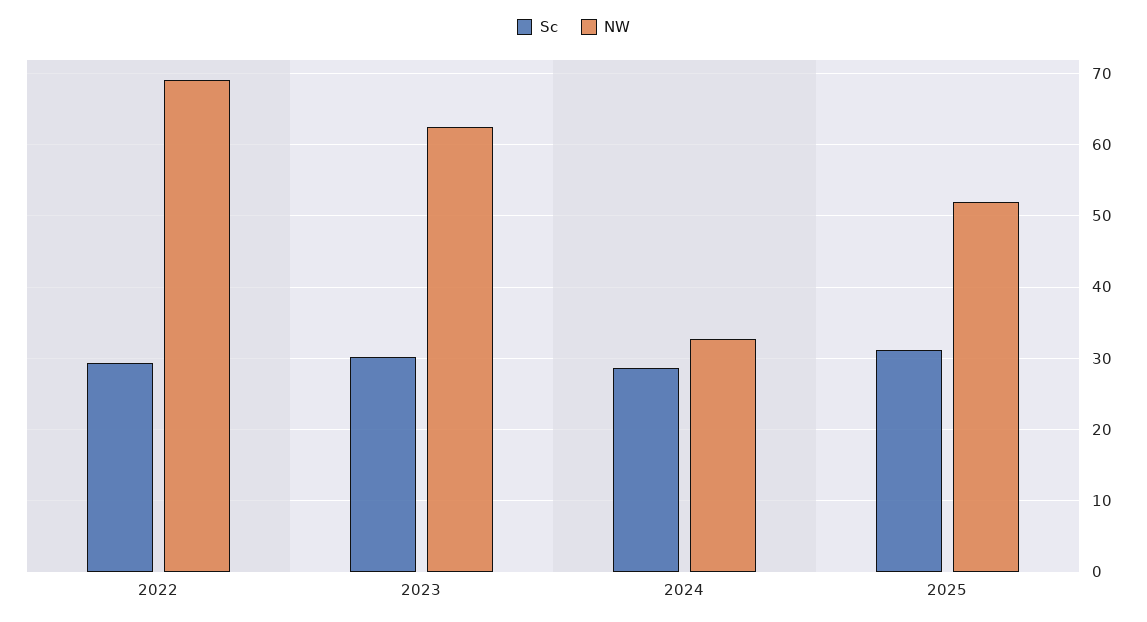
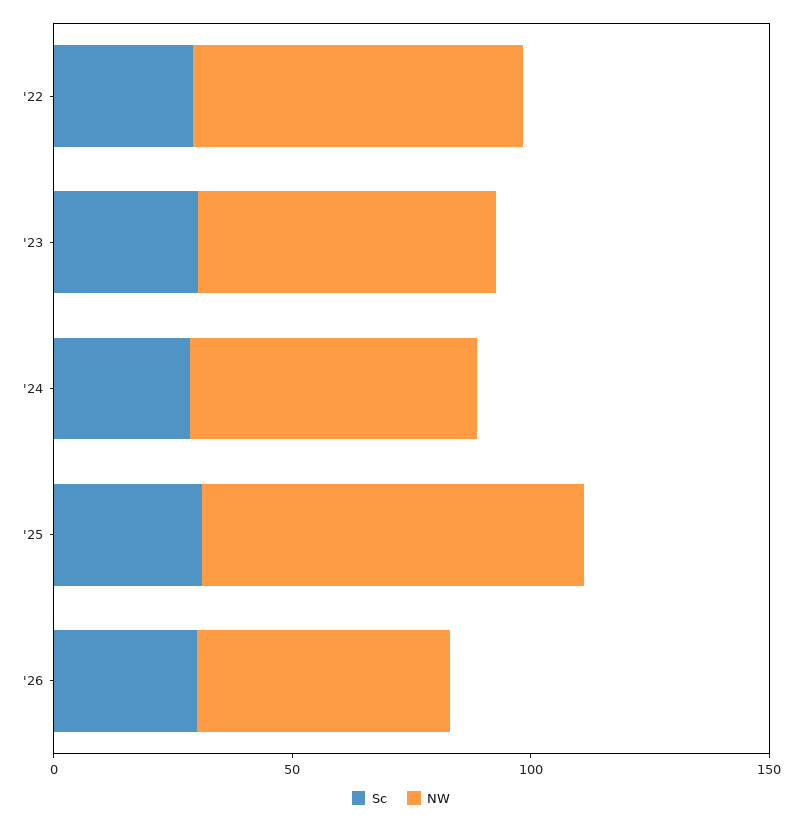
NW, 2024: 33 -> 60
NW, 2025: 52 -> 80
Sc, '26: none -> 30
NW, '26: none -> 50

